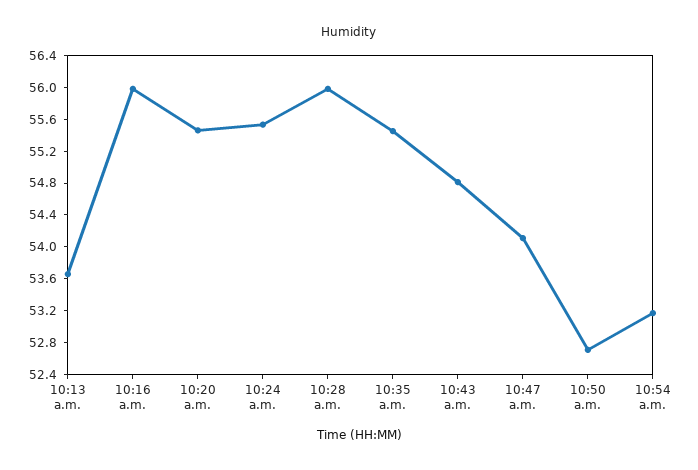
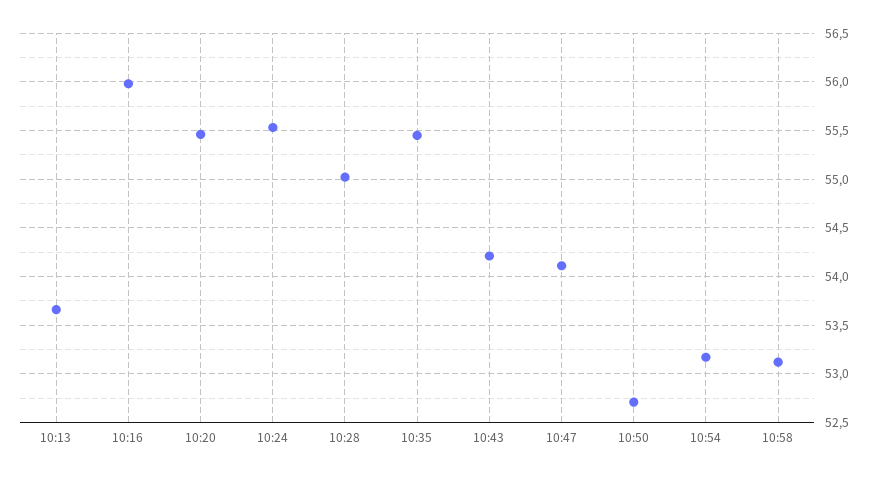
10:28 a.m.: 56 -> 55
10:43 a.m.: 54.8 -> 54.2
10:58: none -> 53.1

